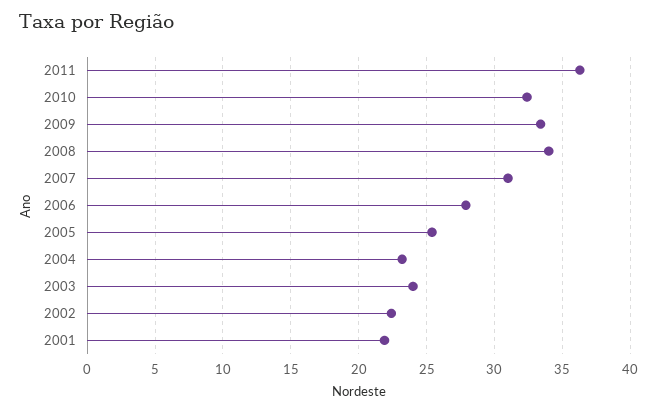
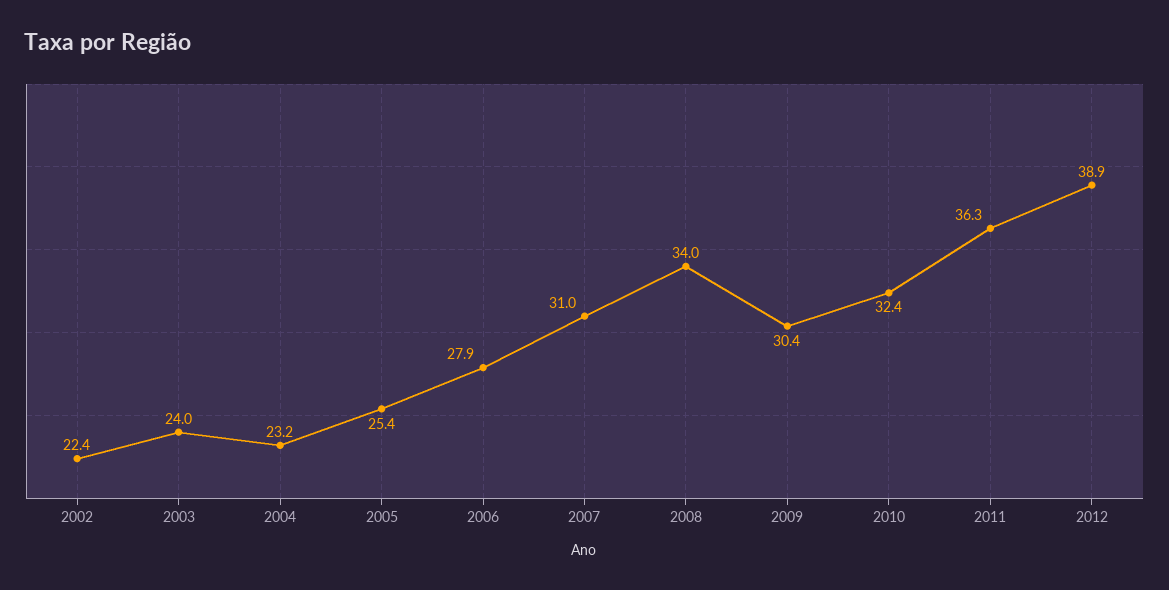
2009: 33.5 -> 30.4
2001: 22 -> none
2012: none -> 38.9

